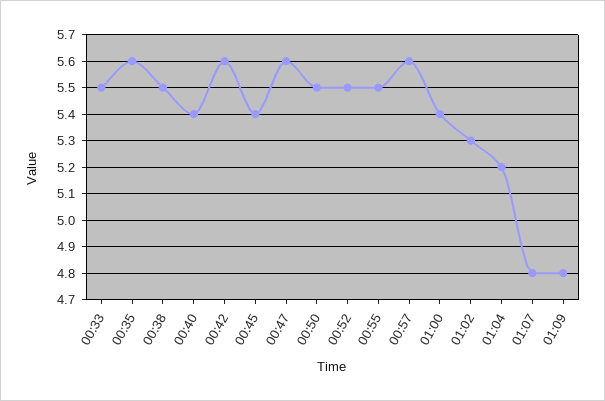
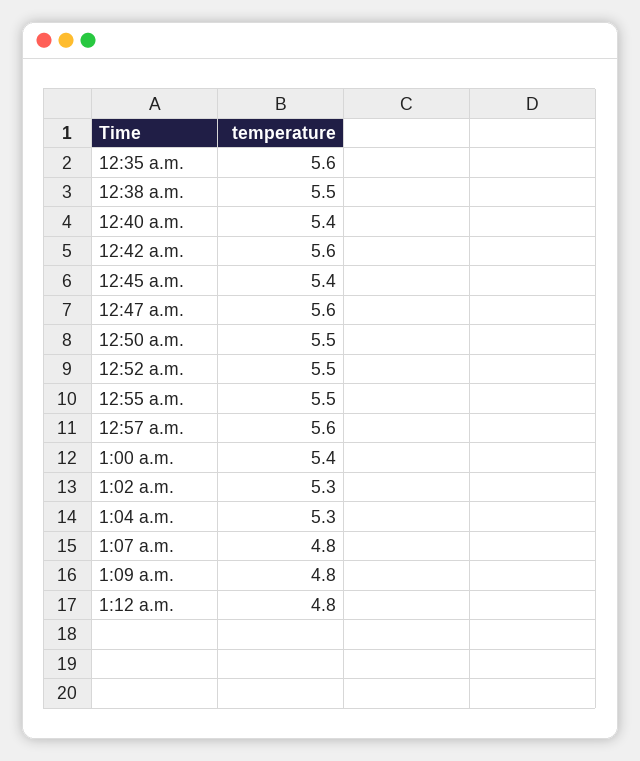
00:33: 5.5 -> none
01:04: 5.2 -> 5.3
1:12 a.m.: none -> 4.8

